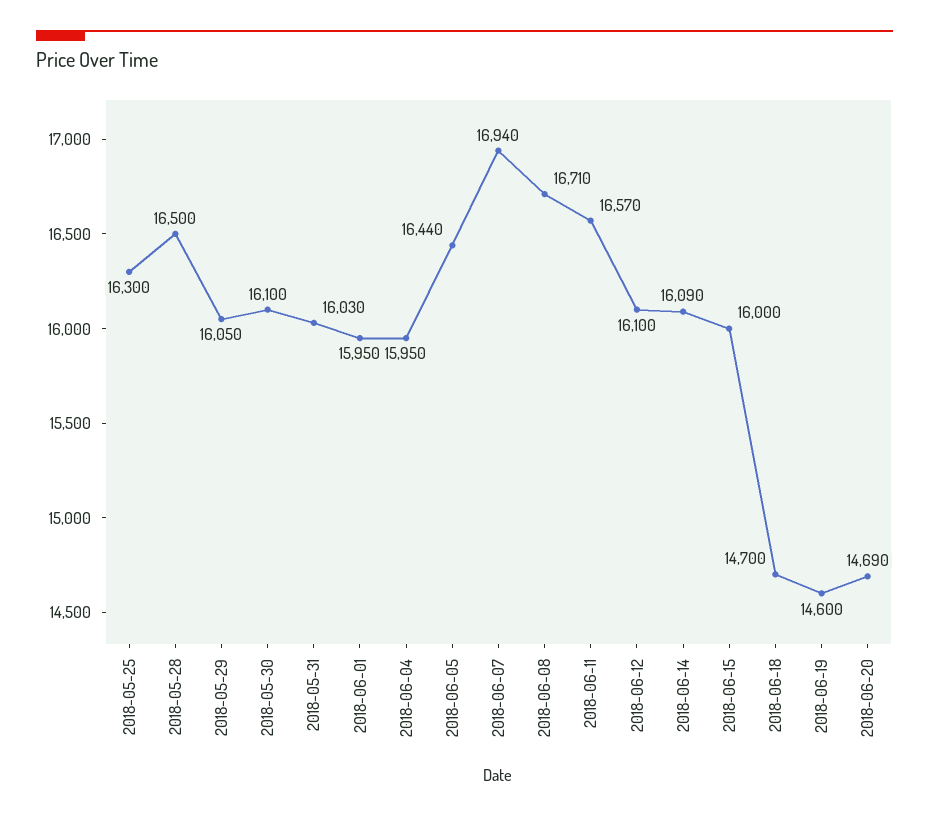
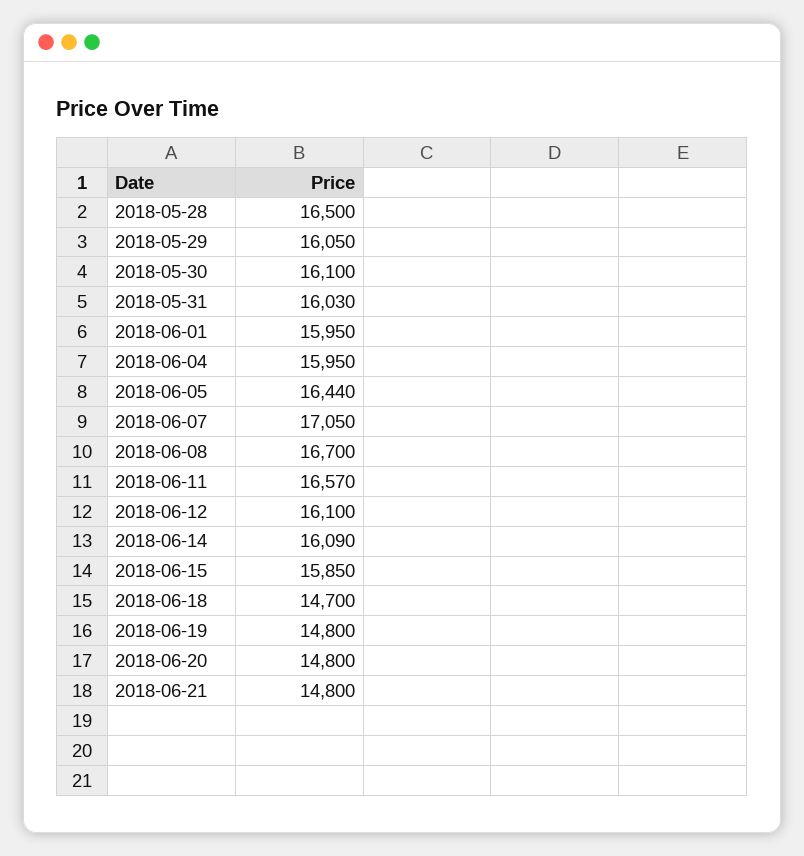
2018-05-25: 16300 -> none
2018-06-07: 16940 -> 17050
2018-06-08: 16710 -> 16700
2018-06-15: 16000 -> 15850
2018-06-19: 14600 -> 14800
2018-06-20: 14690 -> 14800
2018-06-21: none -> 14800

